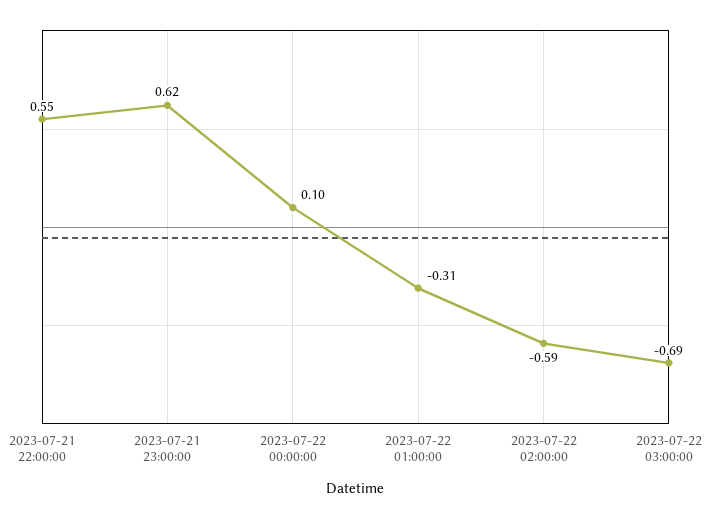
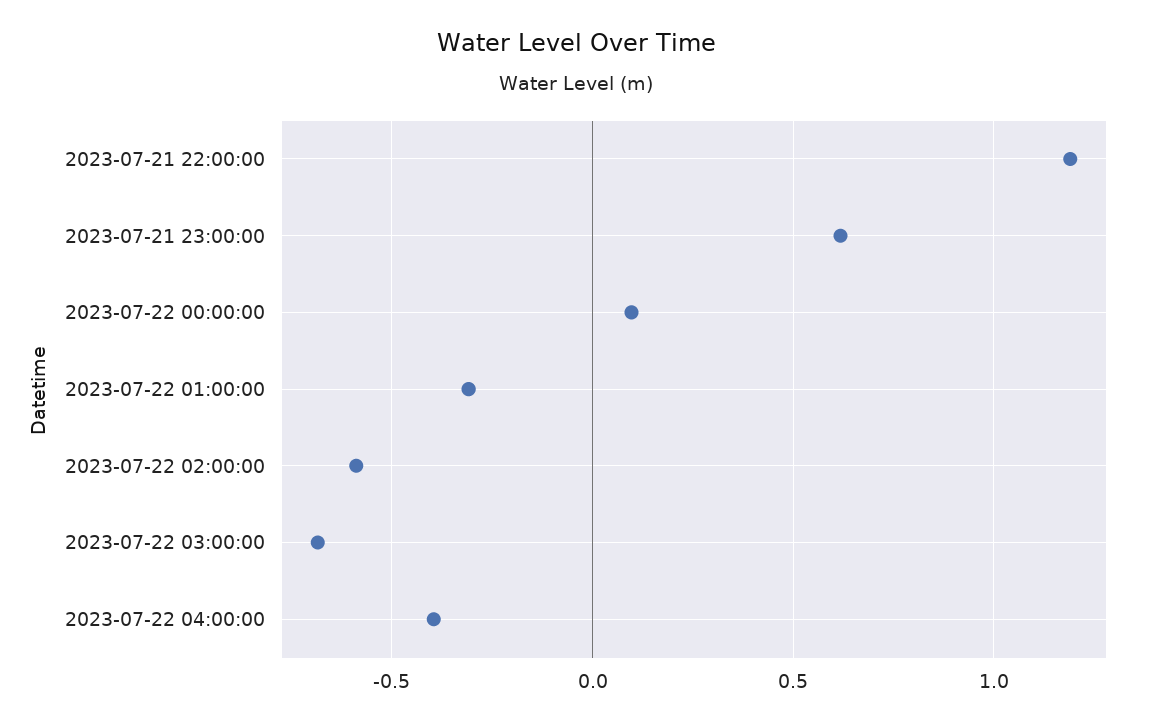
2023-07-21 22:00:00: 0.55 -> 1.2
2023-07-22 04:00:00: none -> -0.4

